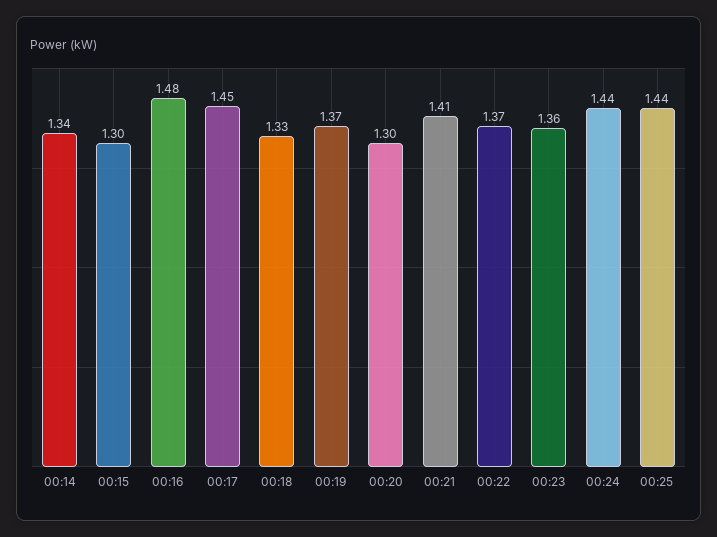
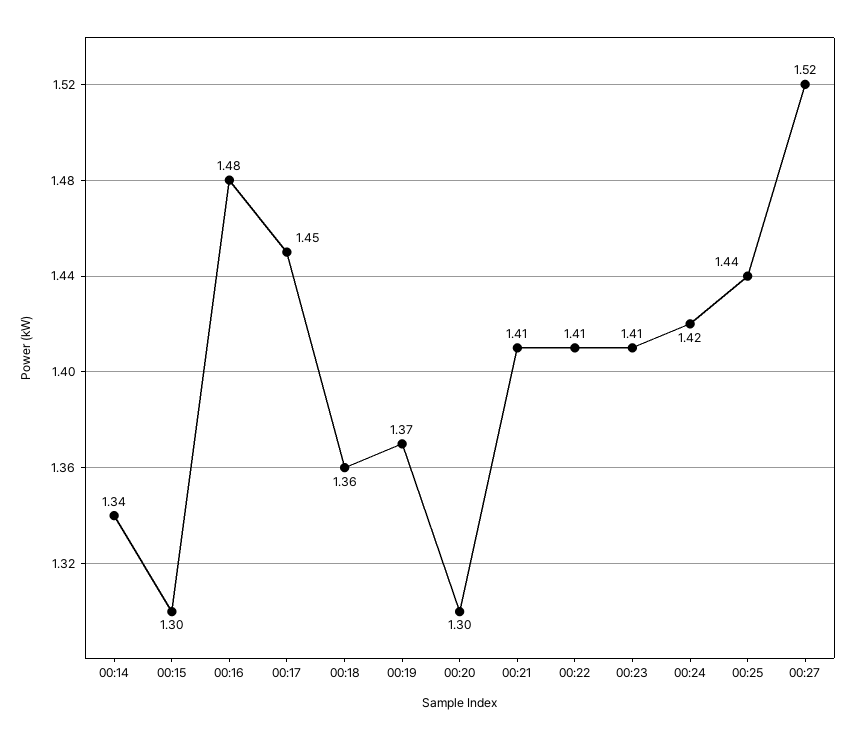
00:18: 1.33 -> 1.36
00:22: 1.37 -> 1.41
00:23: 1.36 -> 1.41
00:24: 1.44 -> 1.42
00:27: none -> 1.52

